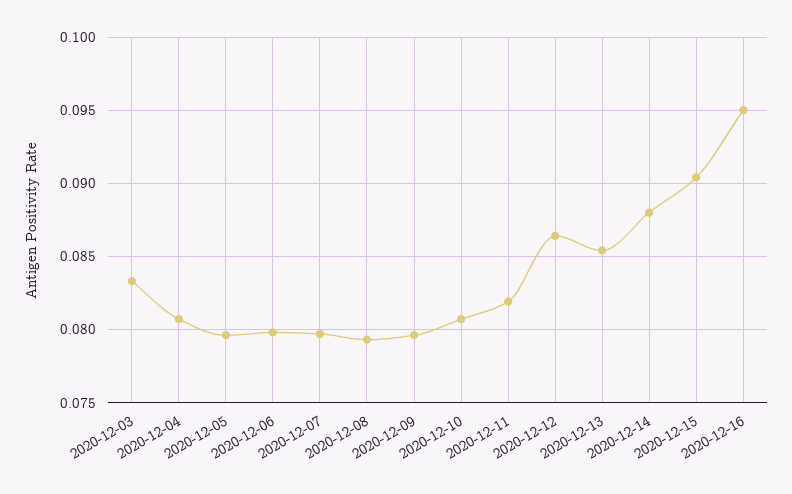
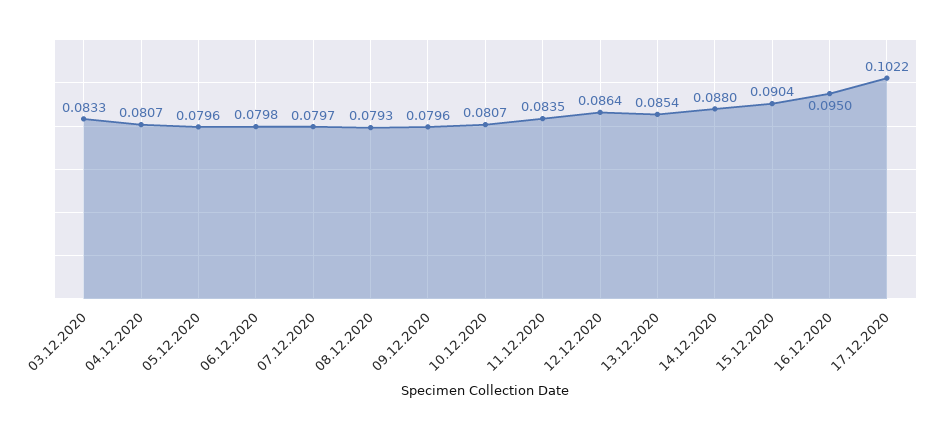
2020-12-11: 0.082 -> 0.0835
17.12.2020: none -> 0.1022

